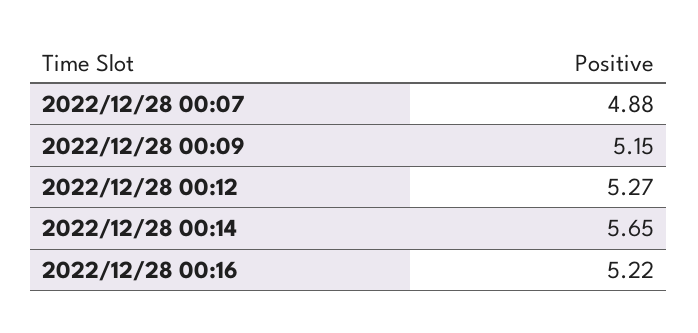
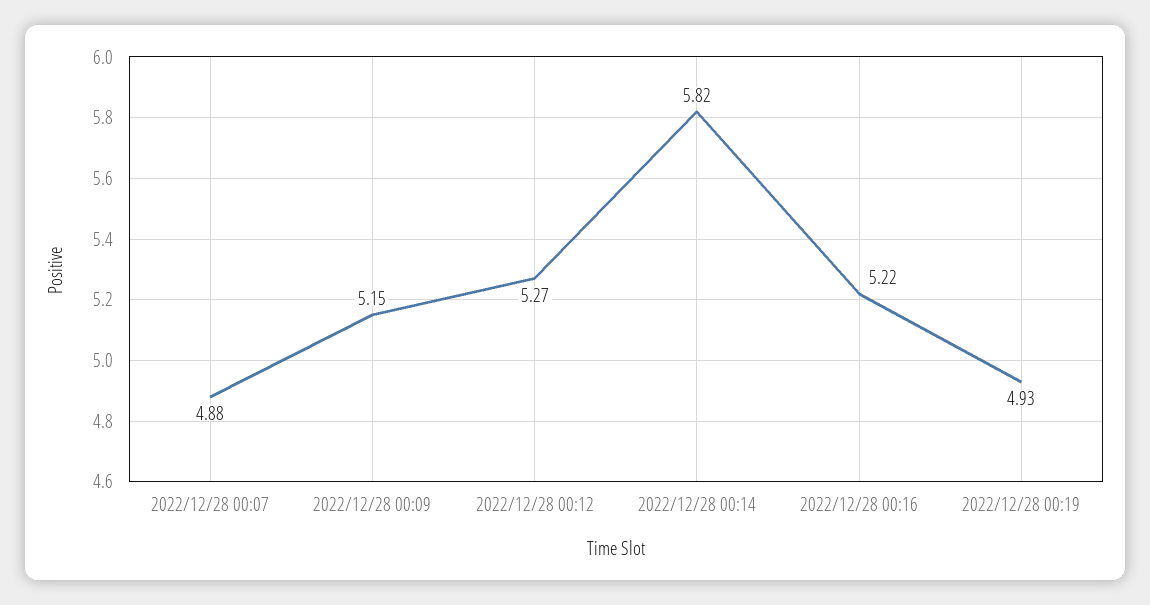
2022/12/28 00:14: 5.65 -> 5.82
2022/12/28 00:19: none -> 4.93

